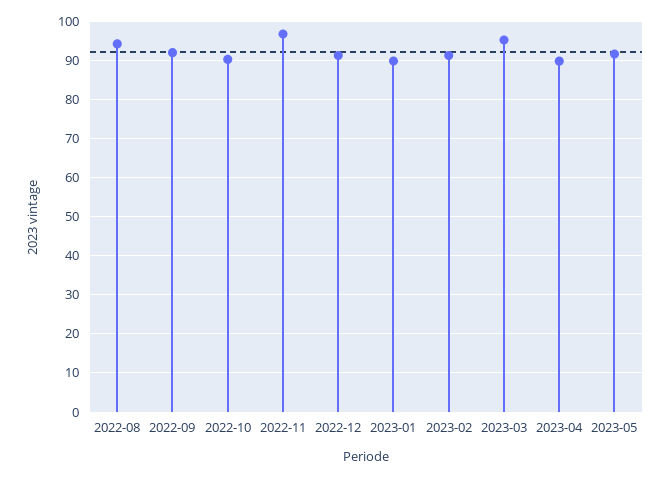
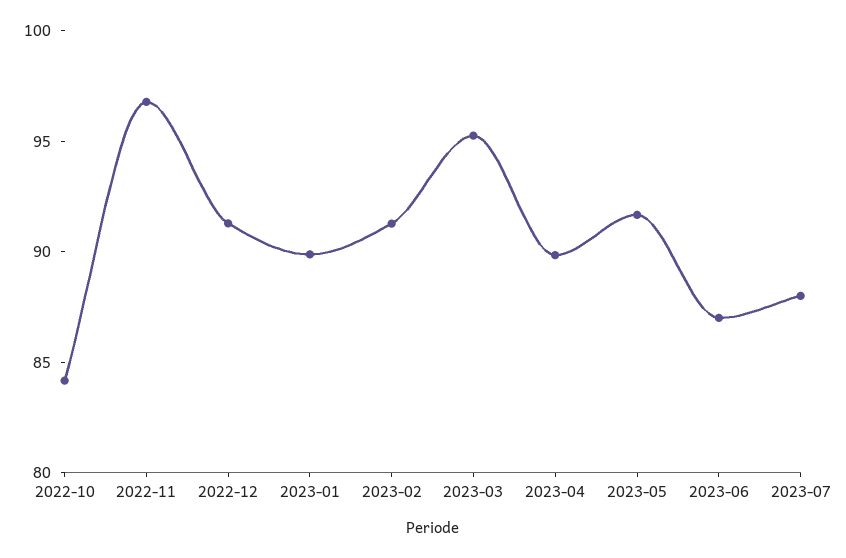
2022-08: 94 -> none
2022-09: 92 -> none
2022-10: 90 -> 84
2023-06: none -> 87
2023-07: none -> 88

